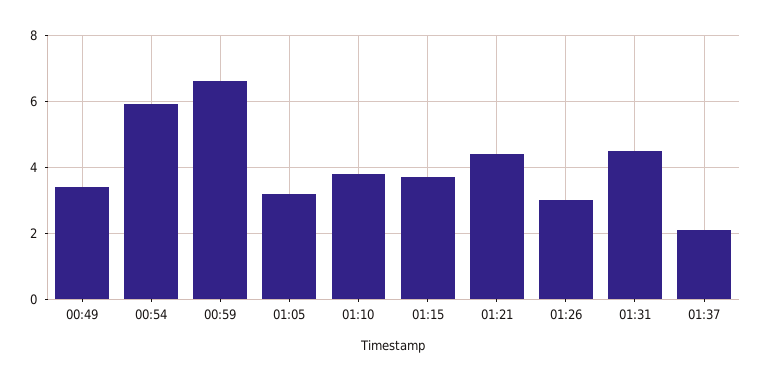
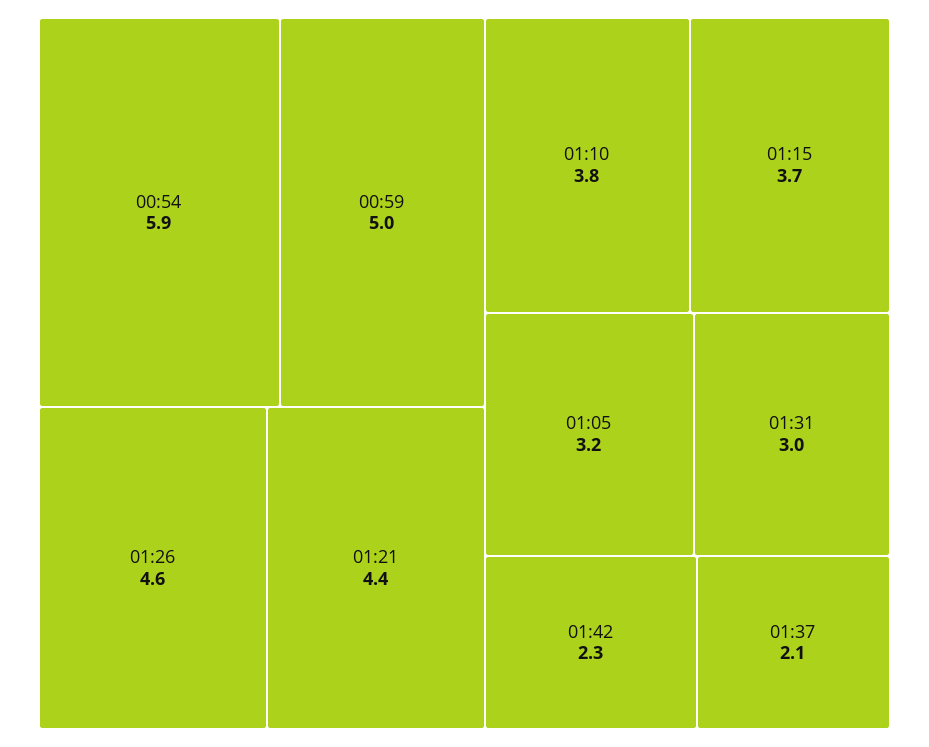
00:49: 3.5 -> none
00:59: 6.5 -> 5
01:26: 3 -> 4.6
01:31: 4.5 -> 3
01:42: none -> 2.3

